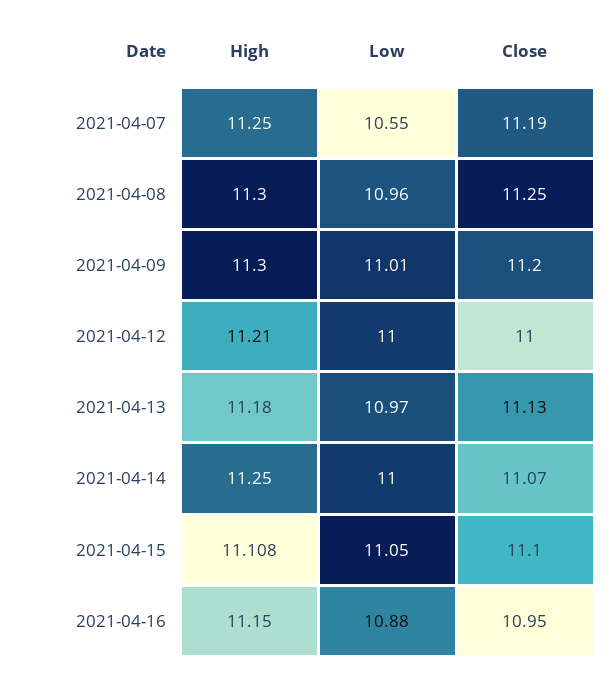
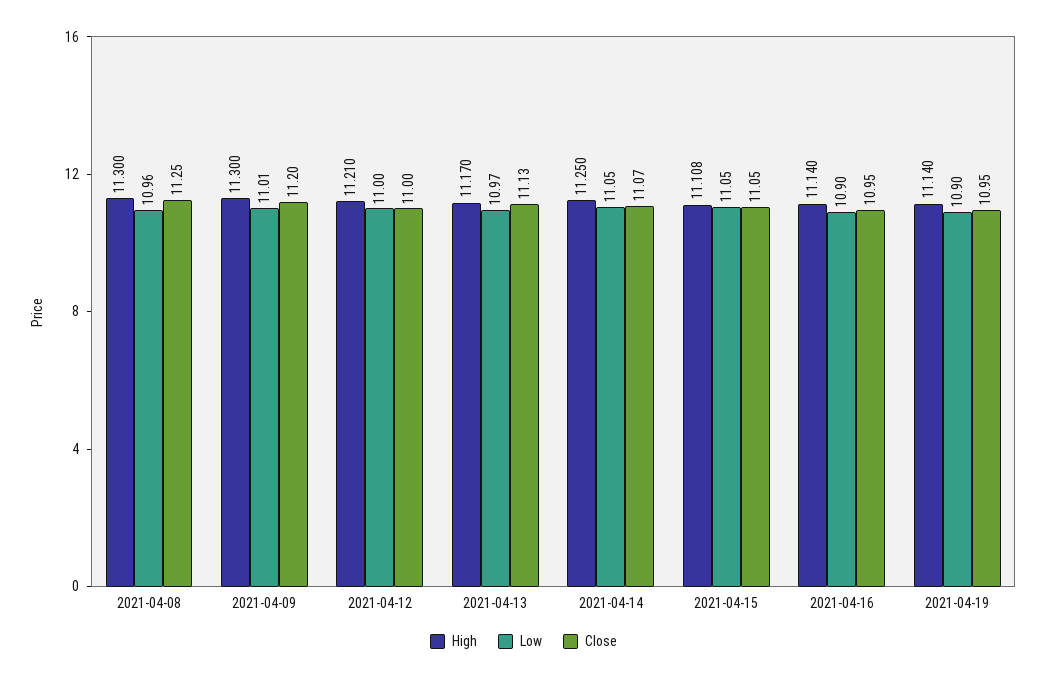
High, 2021-04-07: 11.25 -> none
Low, 2021-04-07: 10.55 -> none
Close, 2021-04-07: 11.19 -> none
High, 2021-04-13: 11.18 -> 11.17
Low, 2021-04-14: 11 -> 11.05
Close, 2021-04-15: 11.1 -> 11.05
High, 2021-04-16: 11.15 -> 11.14
Low, 2021-04-16: 10.88 -> 10.9
High, 2021-04-19: none -> 11.14
Low, 2021-04-19: none -> 10.9
Close, 2021-04-19: none -> 10.95

